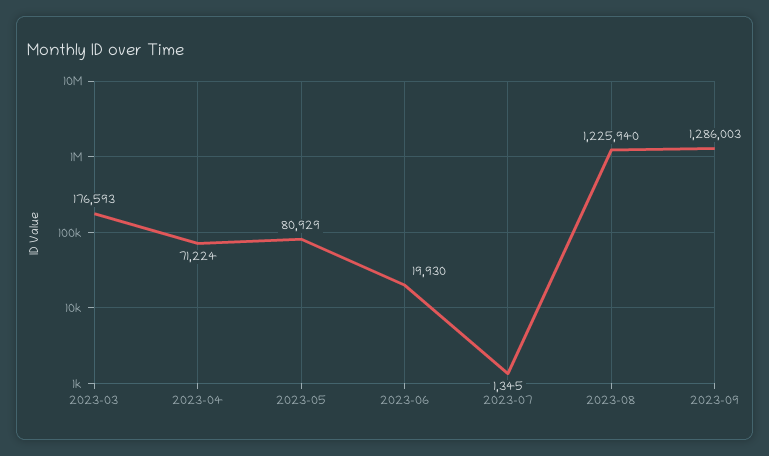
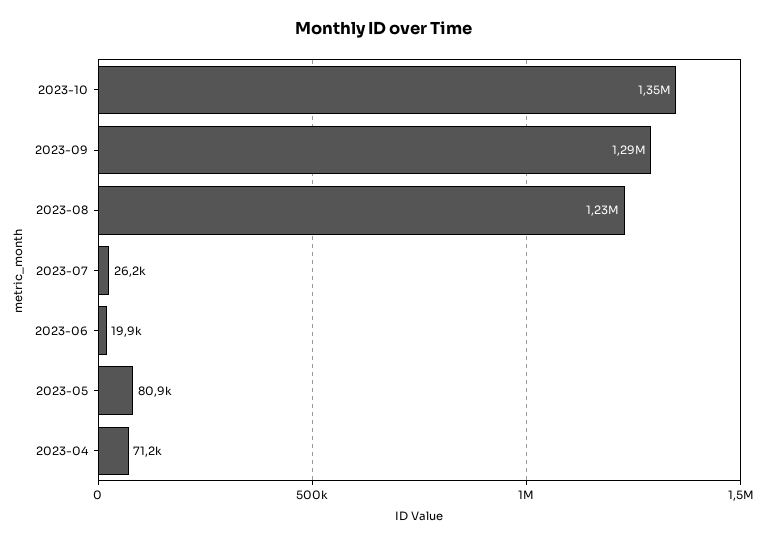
2023-03: 176593 -> none
2023-07: 1345 -> 26200
2023-10: none -> 1350000

